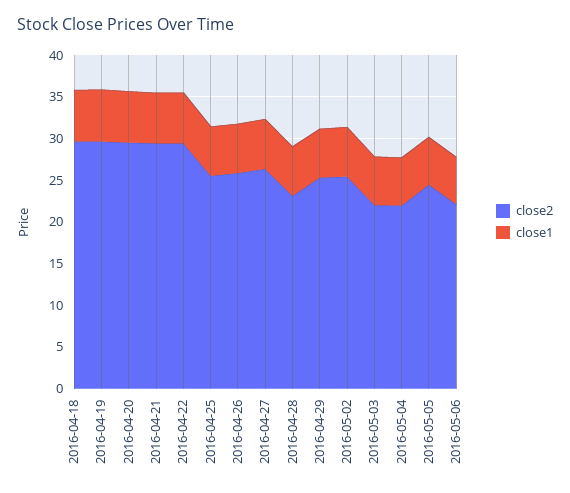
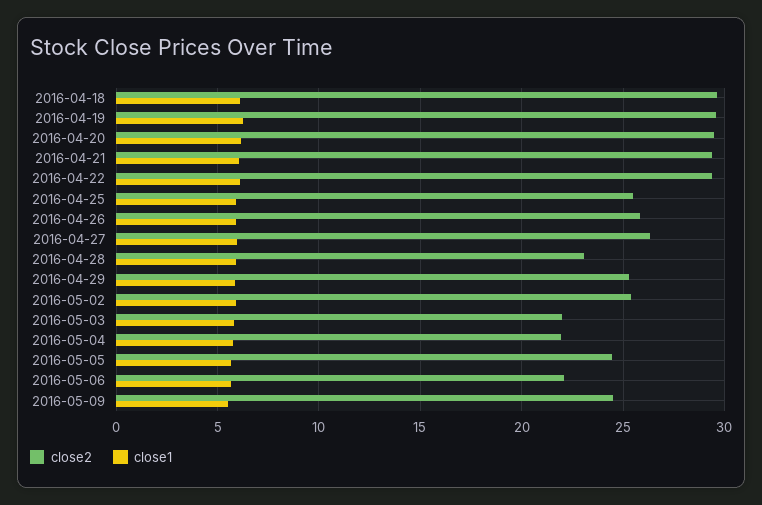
close2, 2016-05-09: none -> 24.5
close1, 2016-05-09: none -> 5.5

